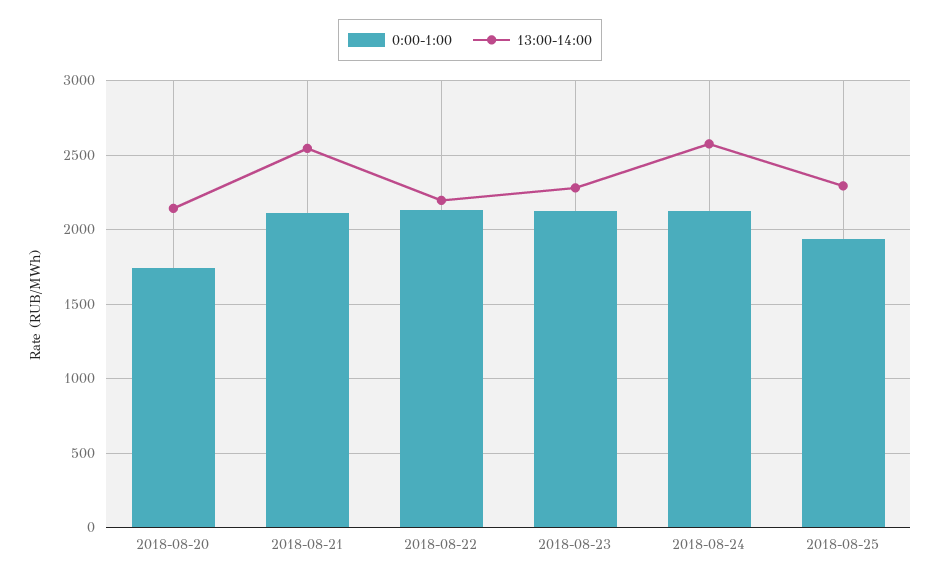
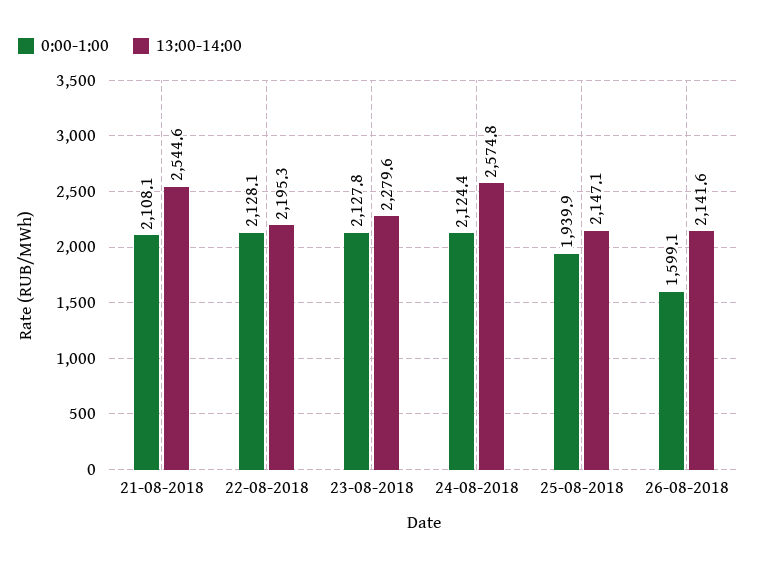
0:00-1:00, 2018-08-20: 1750 -> none
13:00-14:00, 2018-08-20: 2150 -> none
13:00-14:00, 2018-08-25: 2300 -> 2147.1
0:00-1:00, 26-08-2018: none -> 1599.1
13:00-14:00, 26-08-2018: none -> 2141.6

